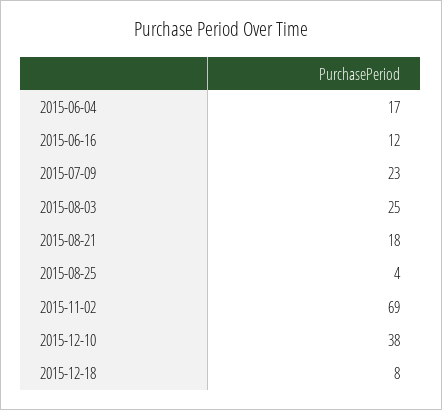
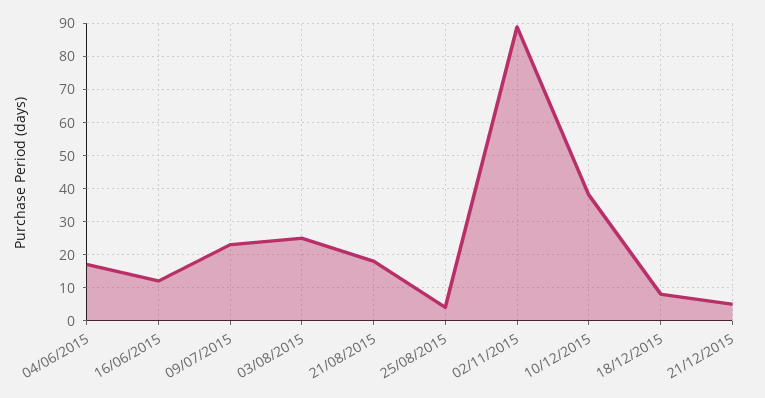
2015-11-02: 69 -> 90
21/12/2015: none -> 5

